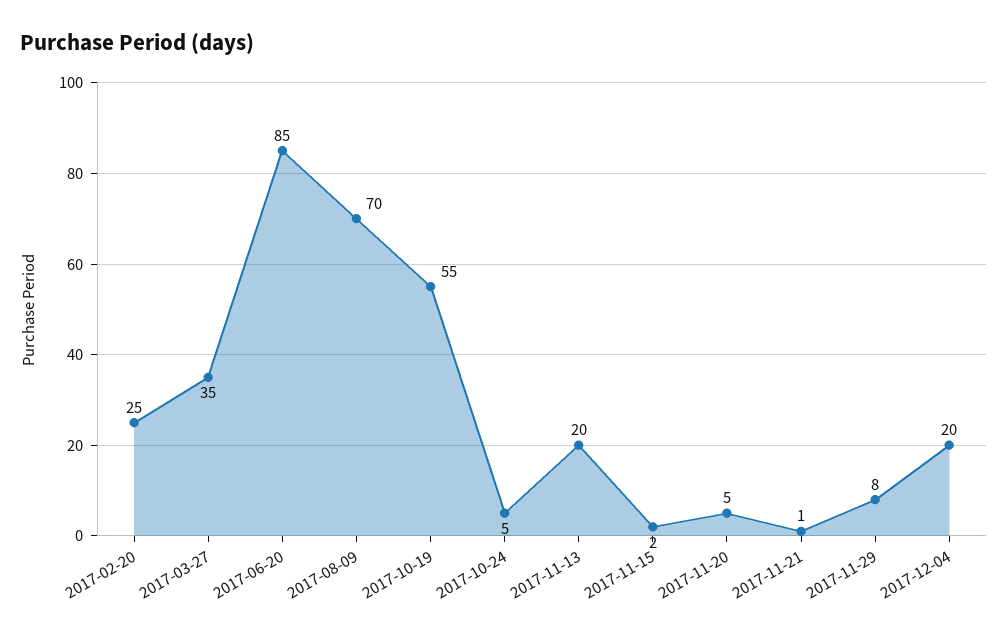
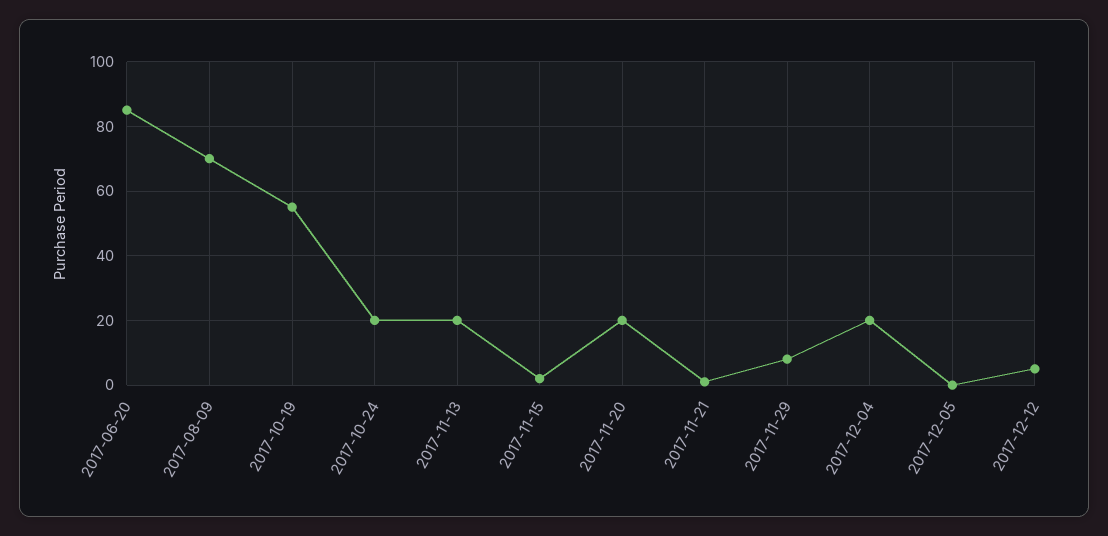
2017-02-20: 25 -> none
2017-03-27: 35 -> none
2017-10-24: 5 -> 20
2017-11-20: 5 -> 20
2017-12-05: none -> 0
2017-12-12: none -> 5

